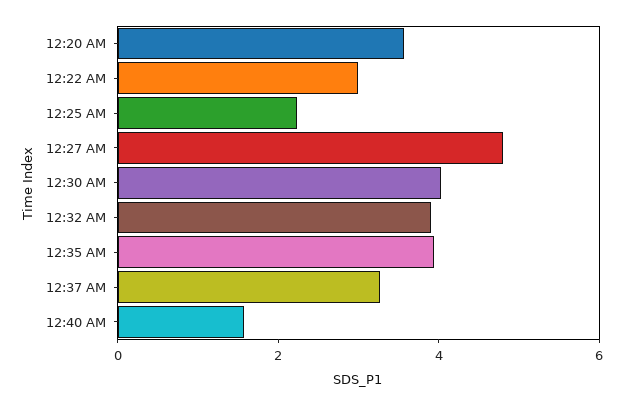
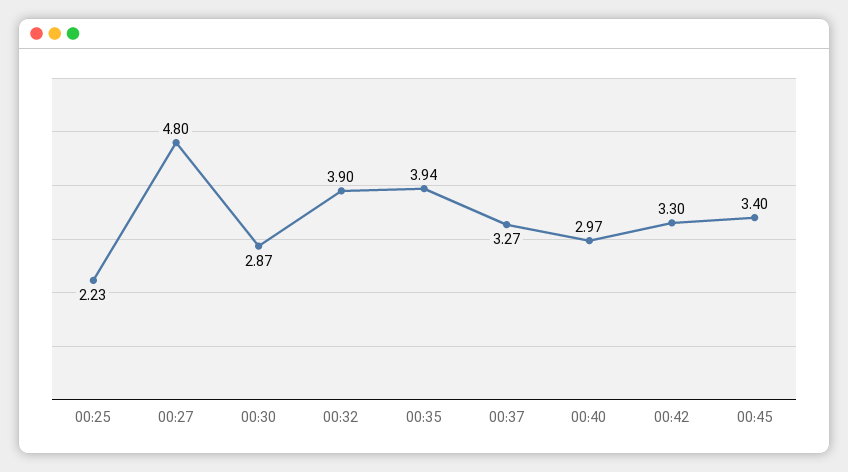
12:20 AM: 3.5 -> none
12:22 AM: 3 -> none
12:30 AM: 4 -> 2.87
12:40 AM: 1.5 -> 2.97
00:42: none -> 3.3
00:45: none -> 3.4

